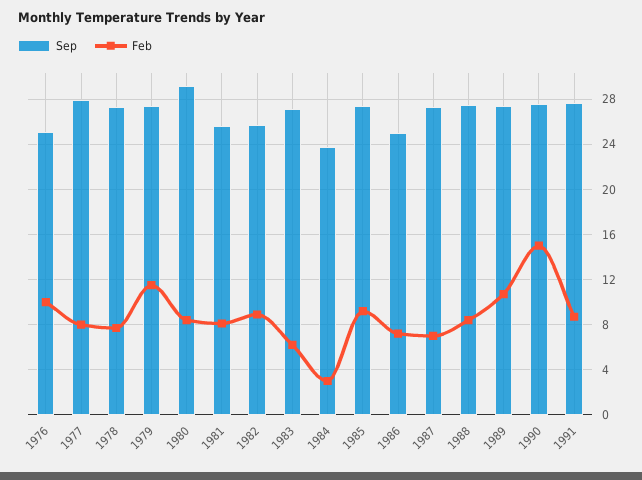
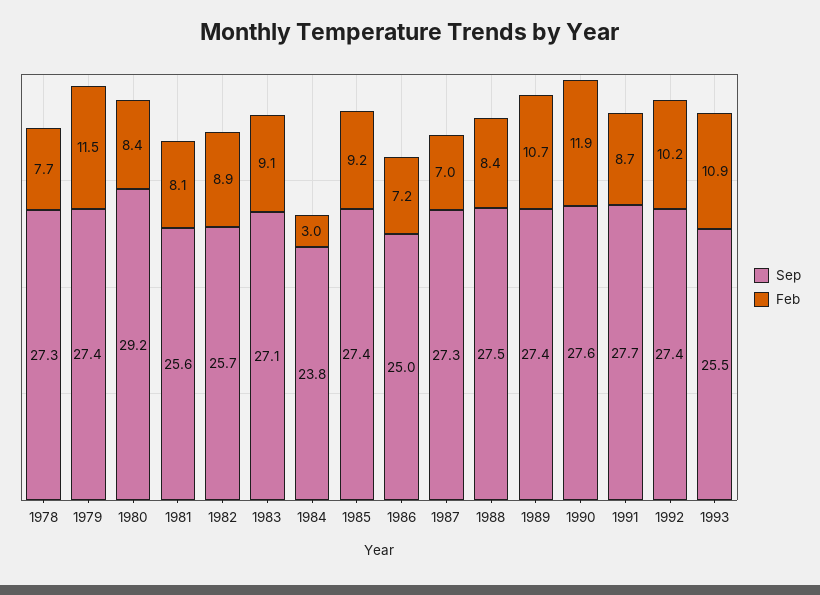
Sep, 1976: 25 -> none
Feb, 1976: 10 -> none
Sep, 1977: 28 -> none
Feb, 1977: 8 -> none
Feb, 1983: 6 -> 9.1
Feb, 1990: 15 -> 11.9
Sep, 1992: none -> 27.4
Feb, 1992: none -> 10.2
Sep, 1993: none -> 25.5
Feb, 1993: none -> 10.9

